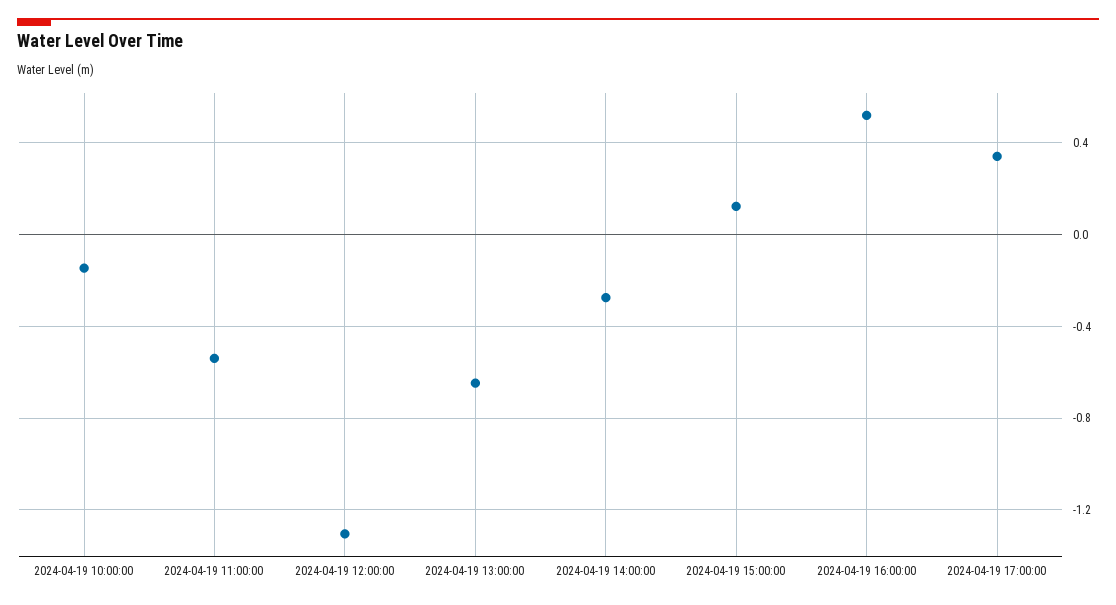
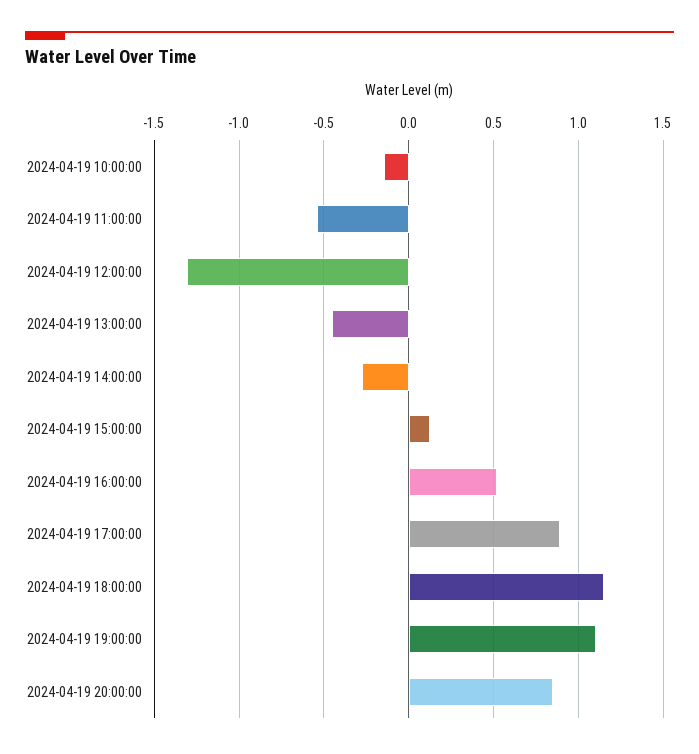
2024-04-19 13:00:00: -0.65 -> -0.45
2024-04-19 17:00:00: 0.35 -> 0.9
2024-04-19 18:00:00: none -> 1.15
2024-04-19 19:00:00: none -> 1.1
2024-04-19 20:00:00: none -> 0.85

